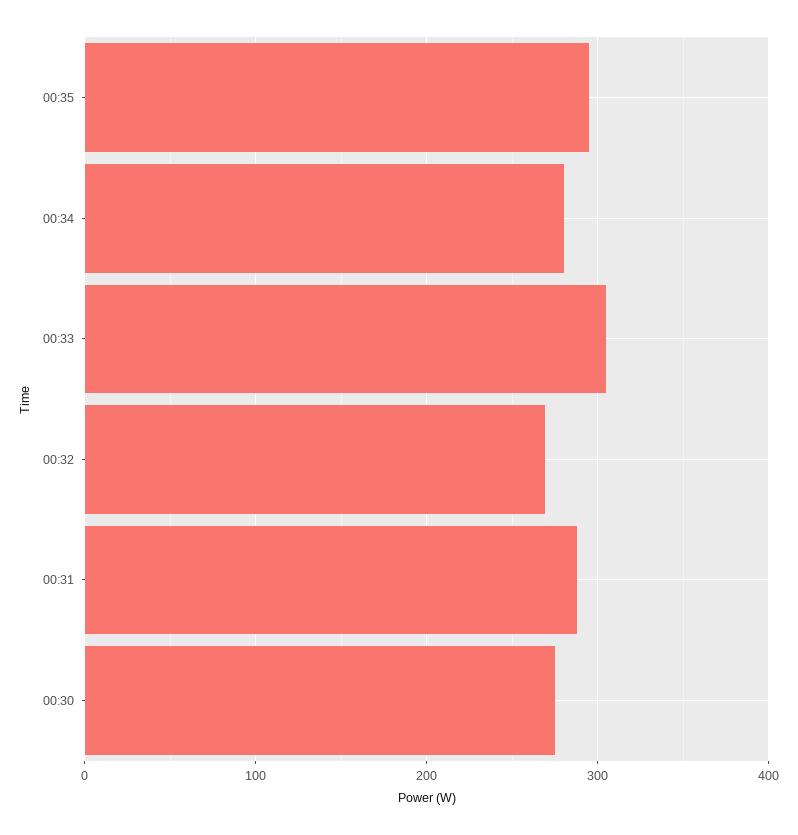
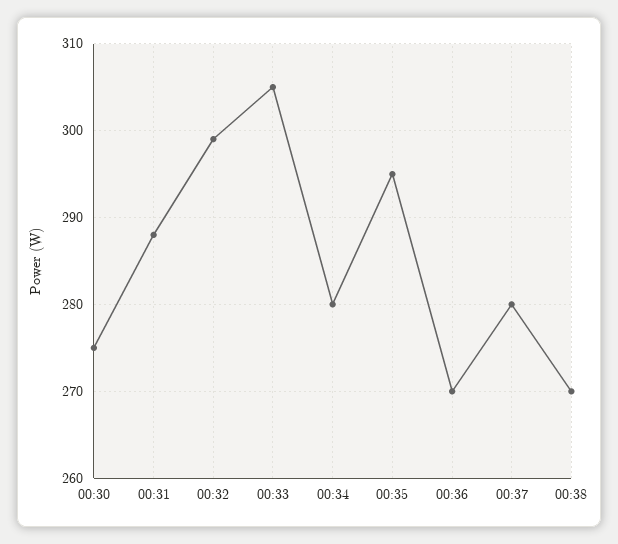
00:32: 270 -> 299
00:36: none -> 270
00:37: none -> 280
00:38: none -> 270

